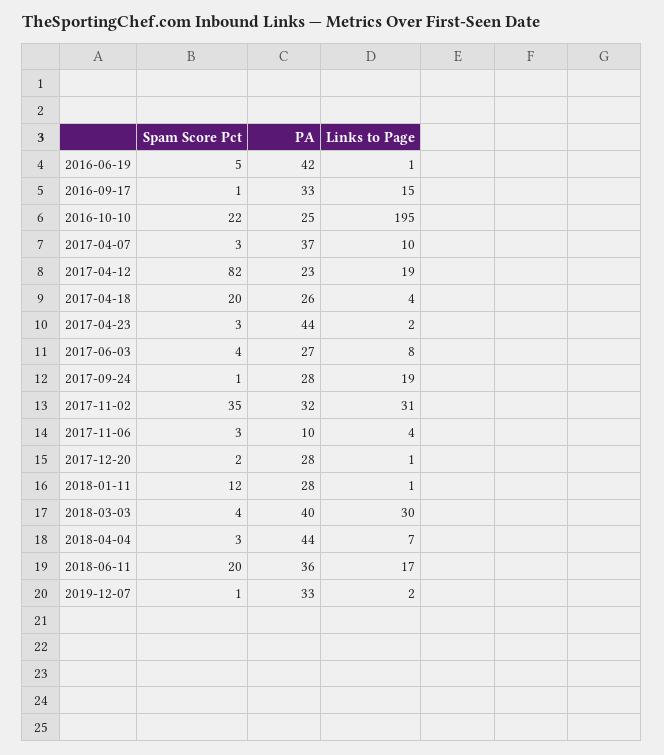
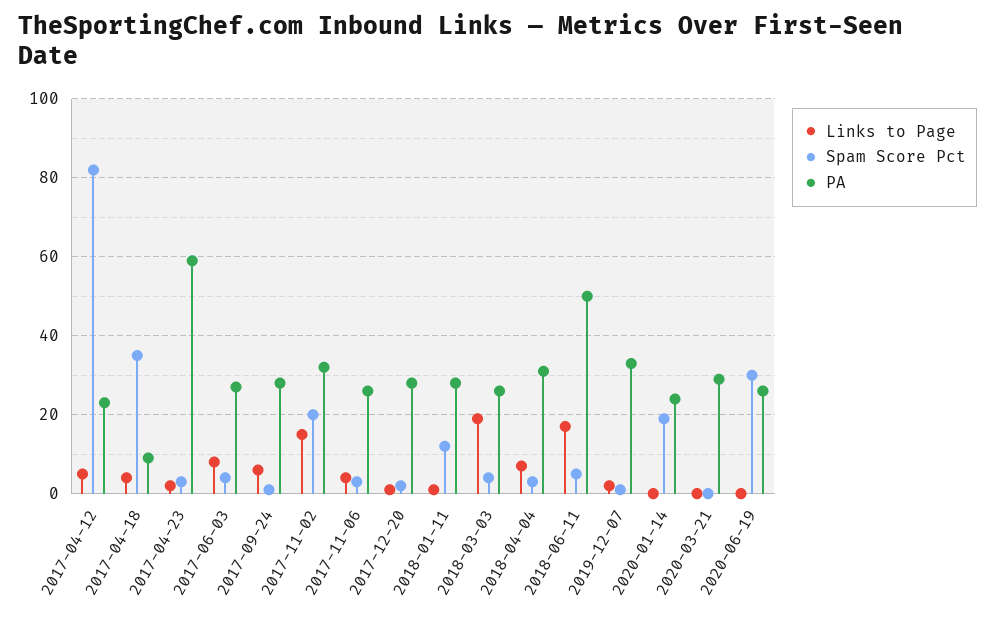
Spam Score Pct, 2016-06-19: 5 -> none
PA, 2016-06-19: 42 -> none
Links to Page, 2016-06-19: 1 -> none
Spam Score Pct, 2016-09-17: 1 -> none
PA, 2016-09-17: 33 -> none
Links to Page, 2016-09-17: 15 -> none
Spam Score Pct, 2016-10-10: 22 -> none
PA, 2016-10-10: 25 -> none
Links to Page, 2016-10-10: 195 -> none
Spam Score Pct, 2017-04-07: 3 -> none
PA, 2017-04-07: 37 -> none
Links to Page, 2017-04-07: 10 -> none
Links to Page, 2017-04-12: 19 -> 5
Spam Score Pct, 2017-04-18: 20 -> 35
PA, 2017-04-18: 26 -> 10
PA, 2017-04-23: 44 -> 60
Links to Page, 2017-09-24: 19 -> 5
Spam Score Pct, 2017-11-02: 35 -> 20
Links to Page, 2017-11-02: 31 -> 15
PA, 2017-11-06: 10 -> 25
PA, 2018-03-03: 40 -> 25
Links to Page, 2018-03-03: 30 -> 20
PA, 2018-04-04: 44 -> 30
Spam Score Pct, 2018-06-11: 20 -> 5
PA, 2018-06-11: 36 -> 50
Links to Page, 2020-01-14: none -> 0
Spam Score Pct, 2020-01-14: none -> 20
PA, 2020-01-14: none -> 25
Links to Page, 2020-03-21: none -> 0
Spam Score Pct, 2020-03-21: none -> 0
PA, 2020-03-21: none -> 30
Links to Page, 2020-06-19: none -> 0
Spam Score Pct, 2020-06-19: none -> 30
PA, 2020-06-19: none -> 25

